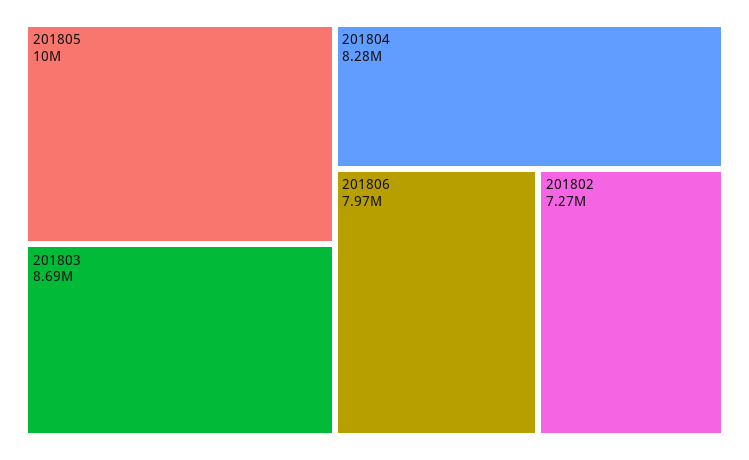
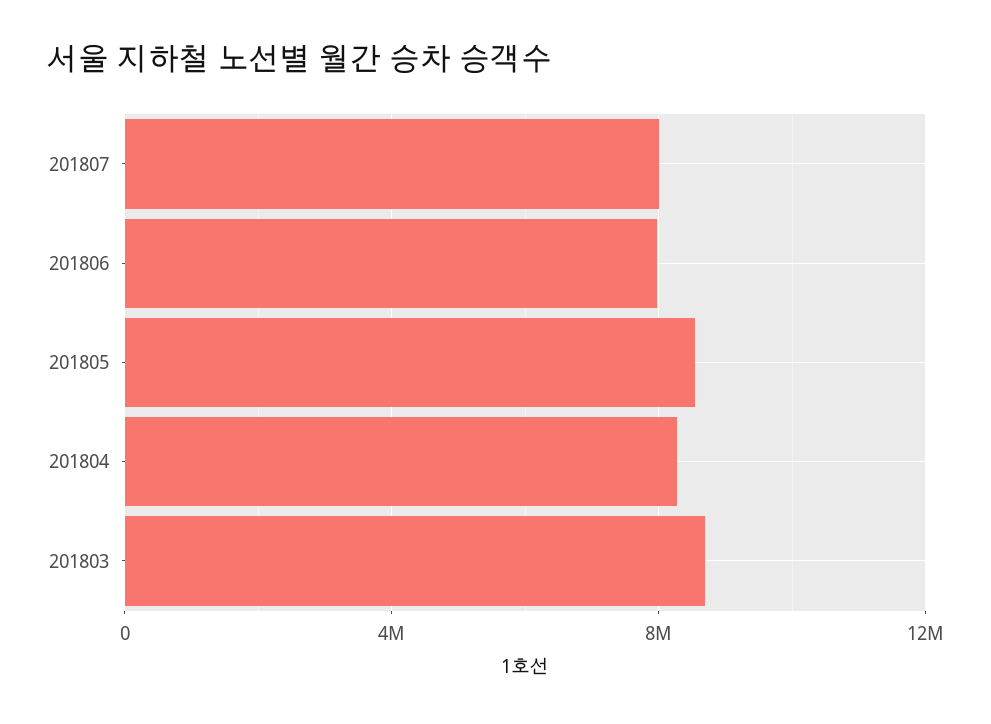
201805: 10000000 -> 8500000
201802: 7270000 -> none
201807: none -> 8000000

